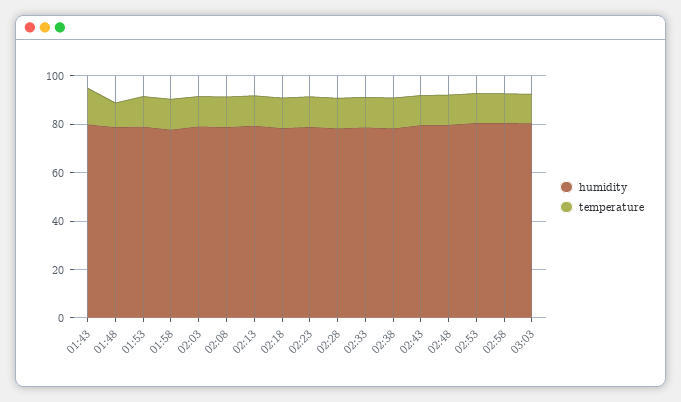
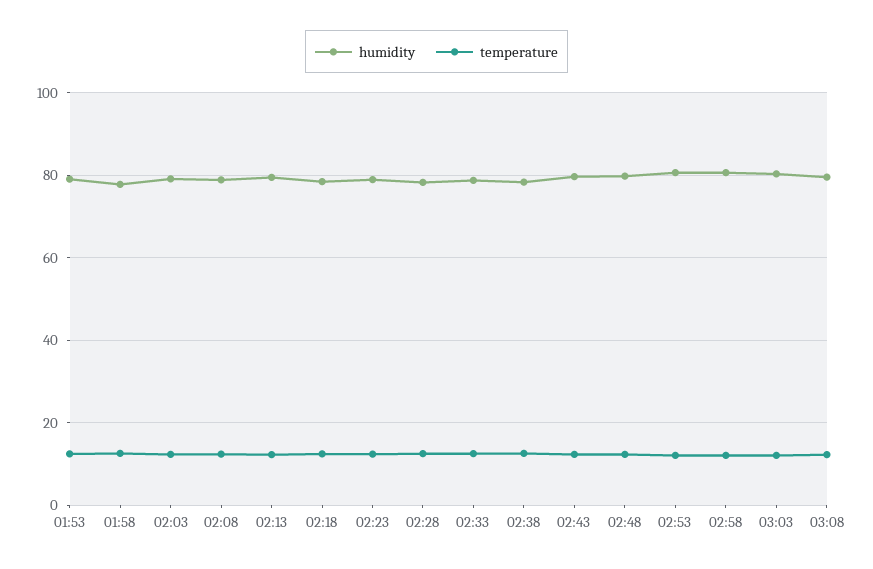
humidity, 01:43: 80 -> none
temperature, 01:43: 15 -> none
humidity, 01:48: 80 -> none
temperature, 01:48: 10 -> none
humidity, 03:08: none -> 80
temperature, 03:08: none -> 12

